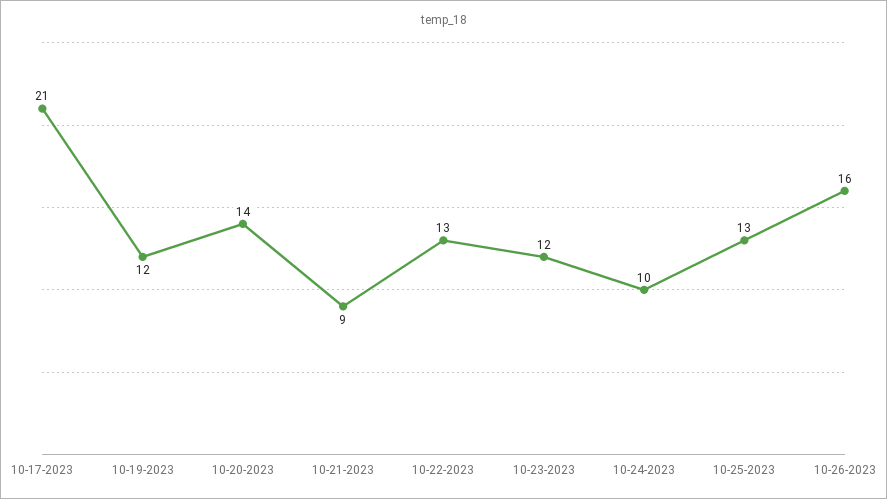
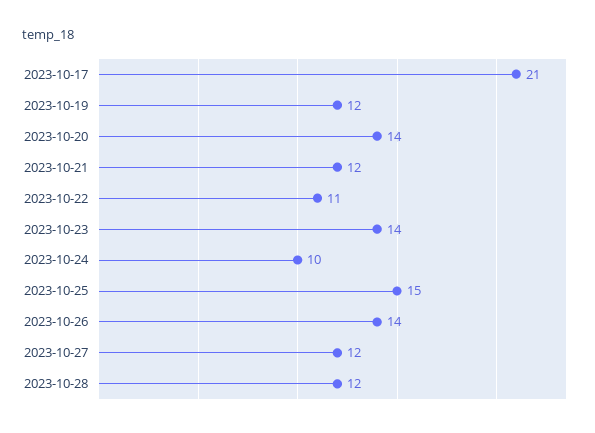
10-21-2023: 9 -> 12
10-22-2023: 13 -> 11
10-23-2023: 12 -> 14
10-25-2023: 13 -> 15
10-26-2023: 16 -> 14
2023-10-27: none -> 12
2023-10-28: none -> 12

